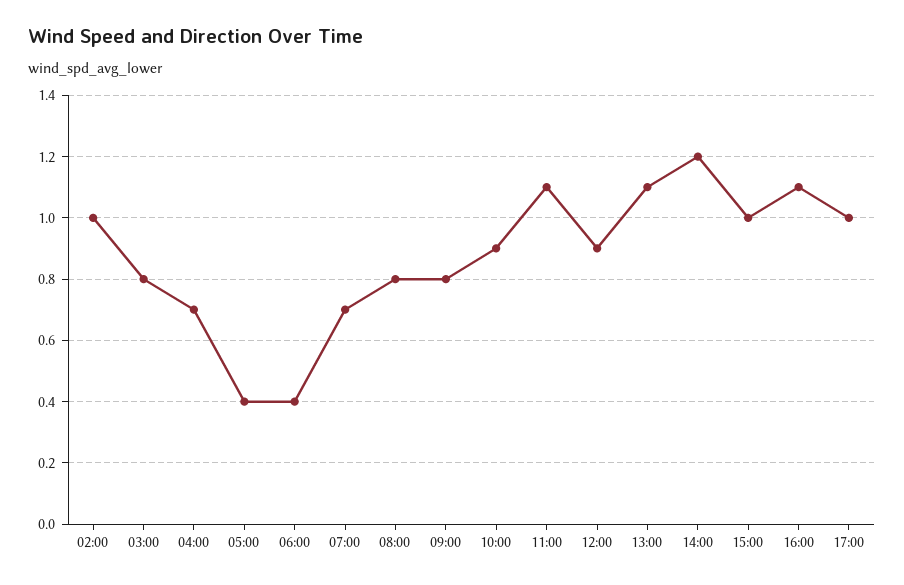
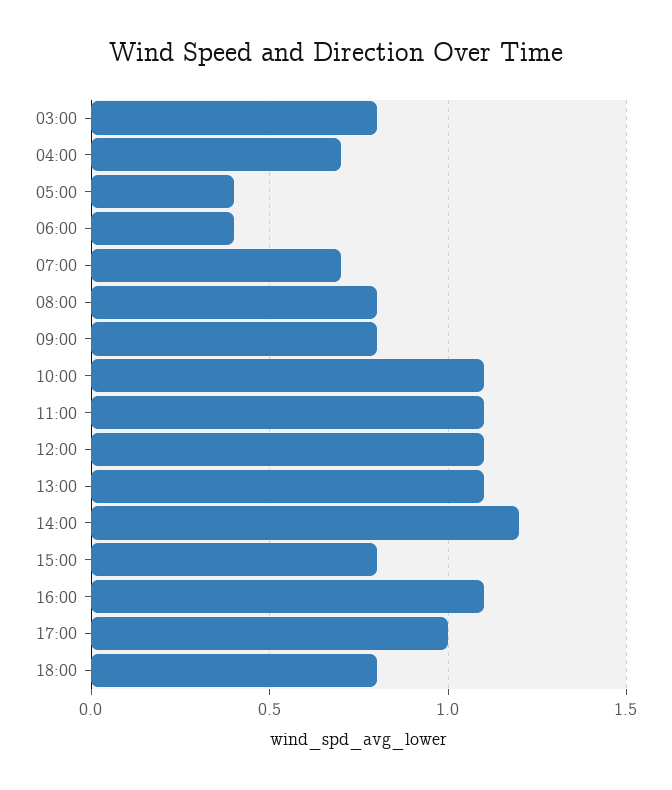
02:00: 1 -> none
10:00: 0.9 -> 1.1
12:00: 0.9 -> 1.1
15:00: 1 -> 0.8
18:00: none -> 0.8

